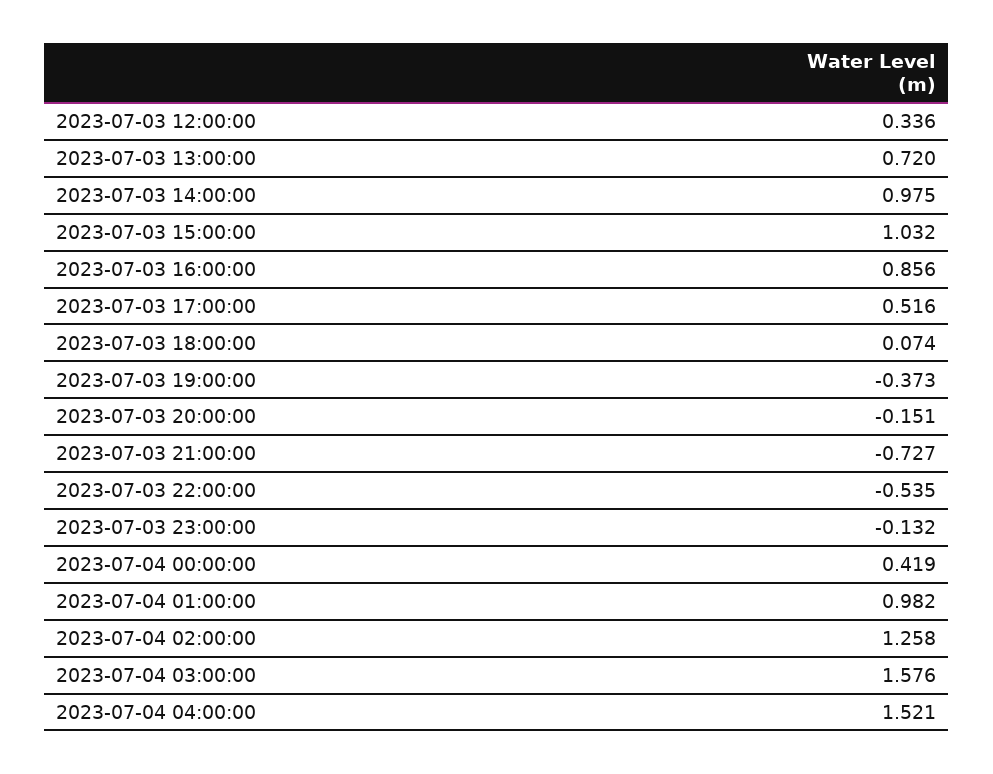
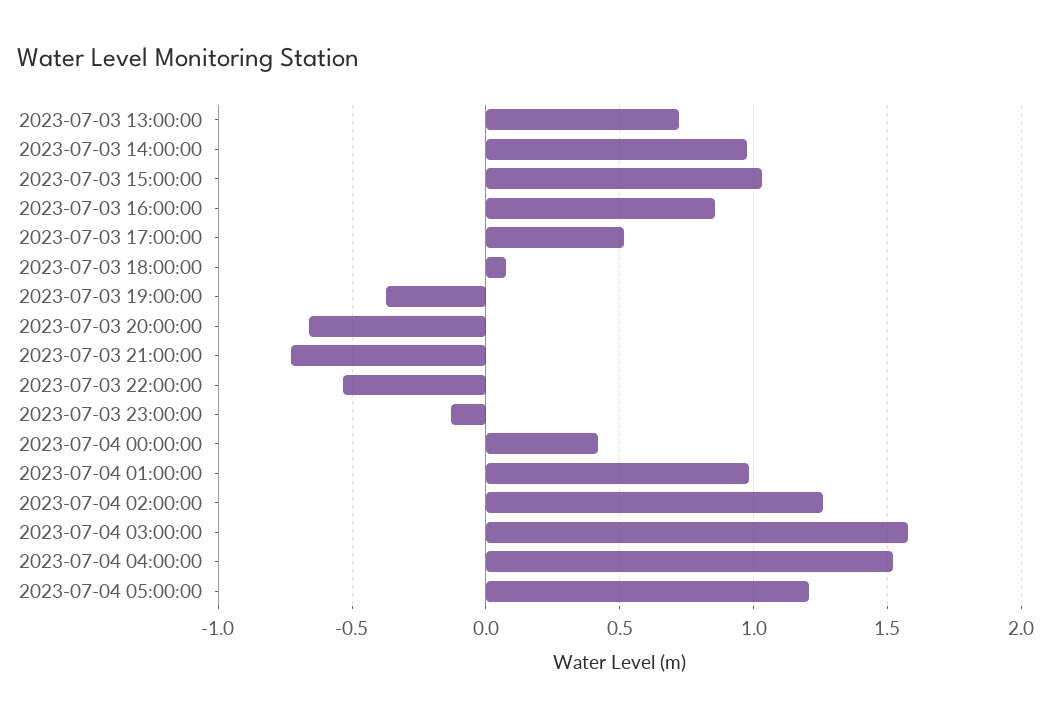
2023-07-03 12:00:00: 0.336 -> none
2023-07-03 20:00:00: -0.151 -> -0.65
2023-07-04 05:00:00: none -> 1.2

